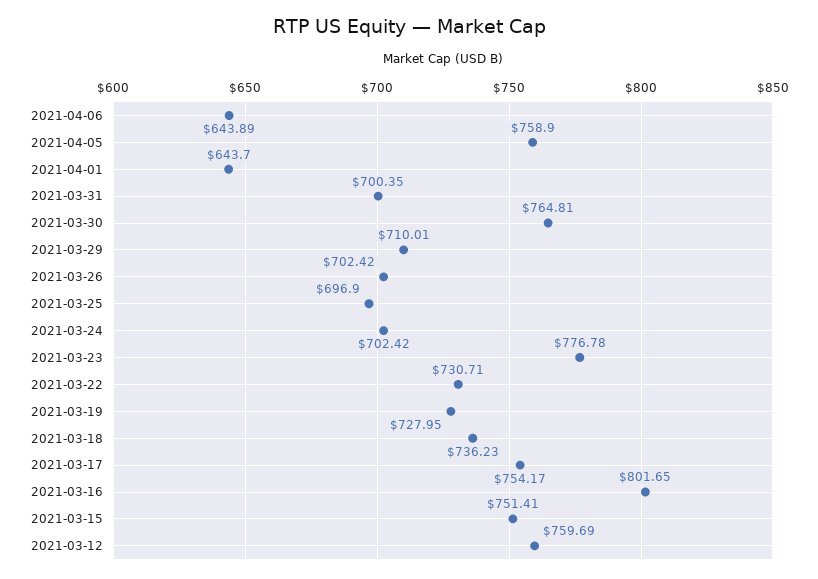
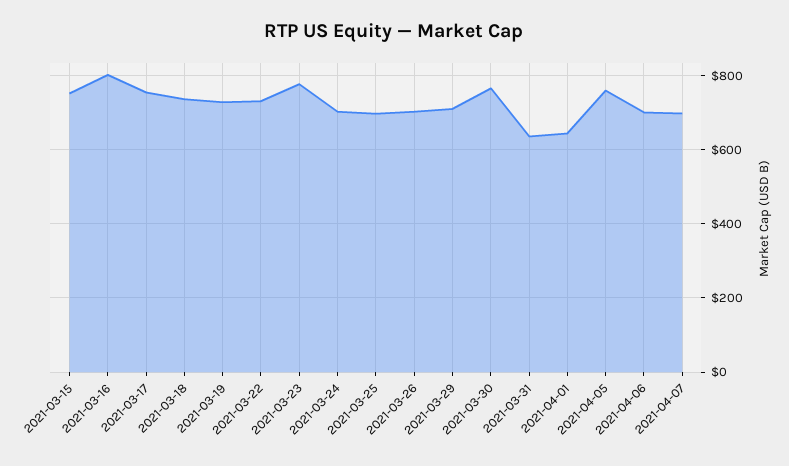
2021-04-06: 643.89 -> 700
2021-03-31: 700.35 -> 640
2021-03-12: 759.69 -> none
2021-04-07: none -> 700

